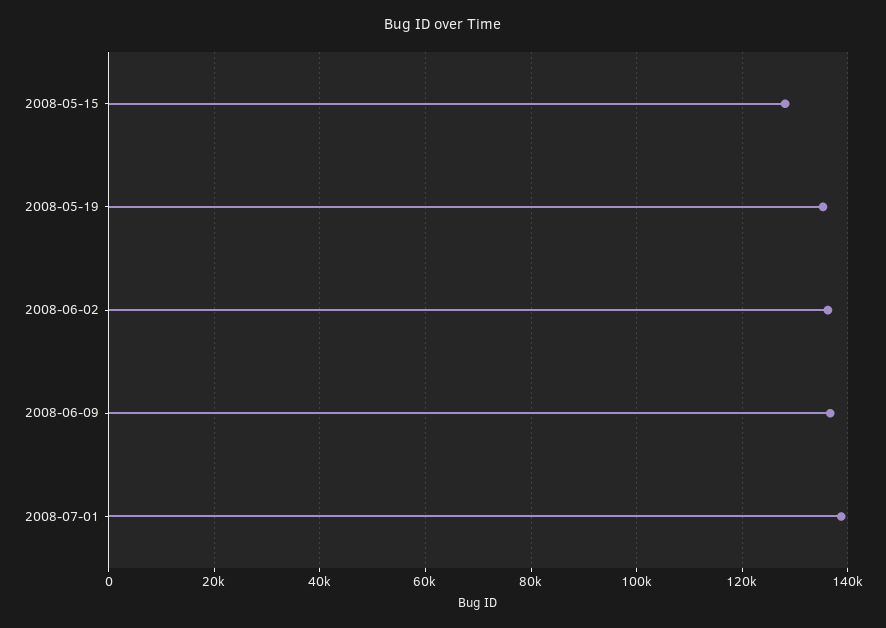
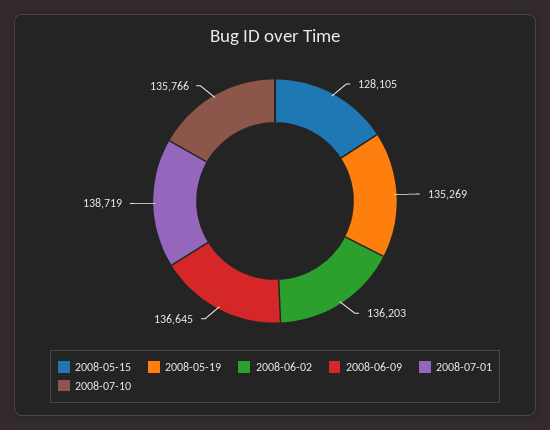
2008-07-10: none -> 135766

